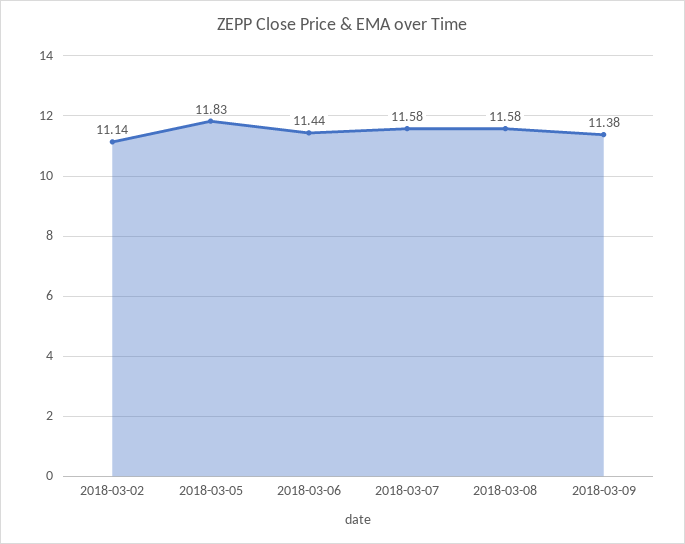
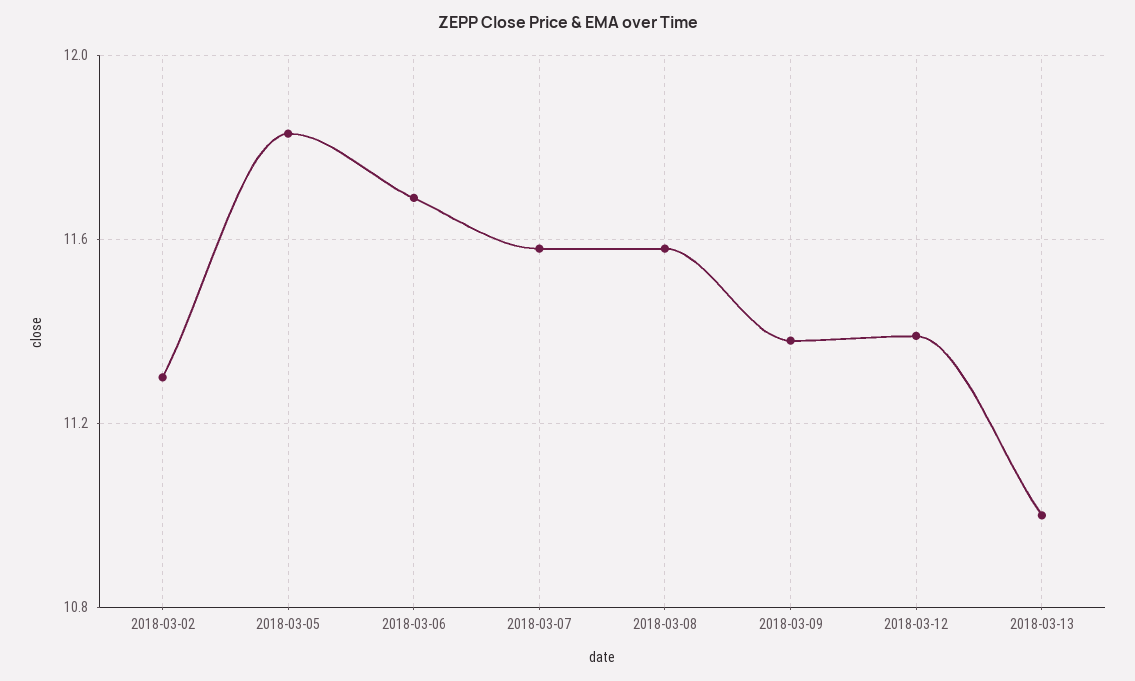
2018-03-02: 11.14 -> 11.3
2018-03-06: 11.44 -> 11.7
2018-03-12: none -> 11.4
2018-03-13: none -> 11

